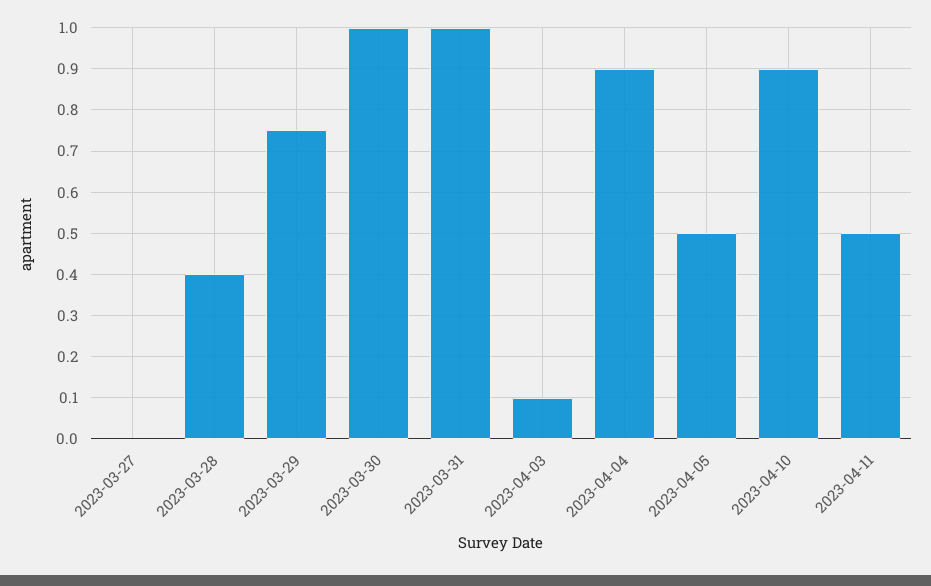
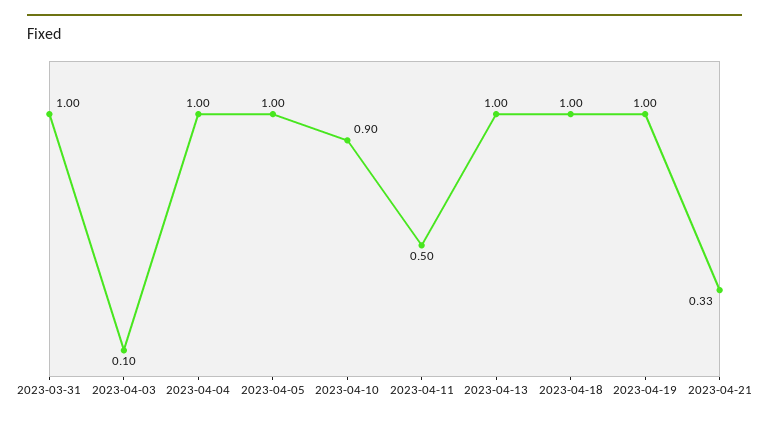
2023-03-27: 0 -> none
2023-03-28: 0.4 -> none
2023-03-29: 0.75 -> none
2023-03-30: 1 -> none
2023-04-04: 0.9 -> 1
2023-04-05: 0.5 -> 1
2023-04-13: none -> 1
2023-04-18: none -> 1
2023-04-19: none -> 1
2023-04-21: none -> 0.33

